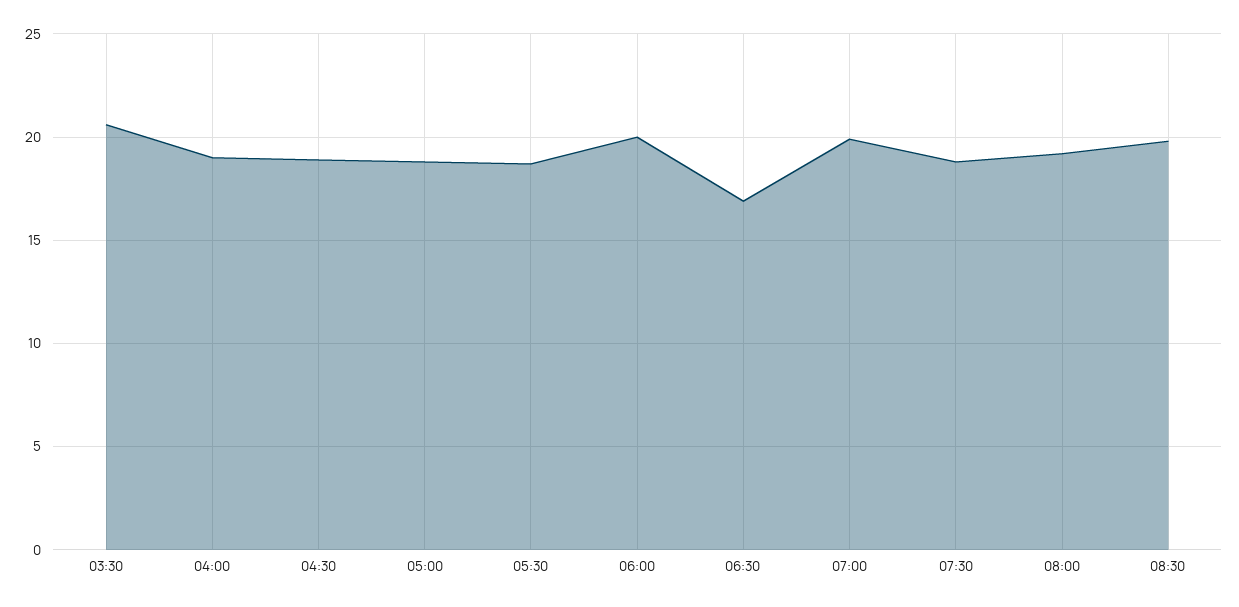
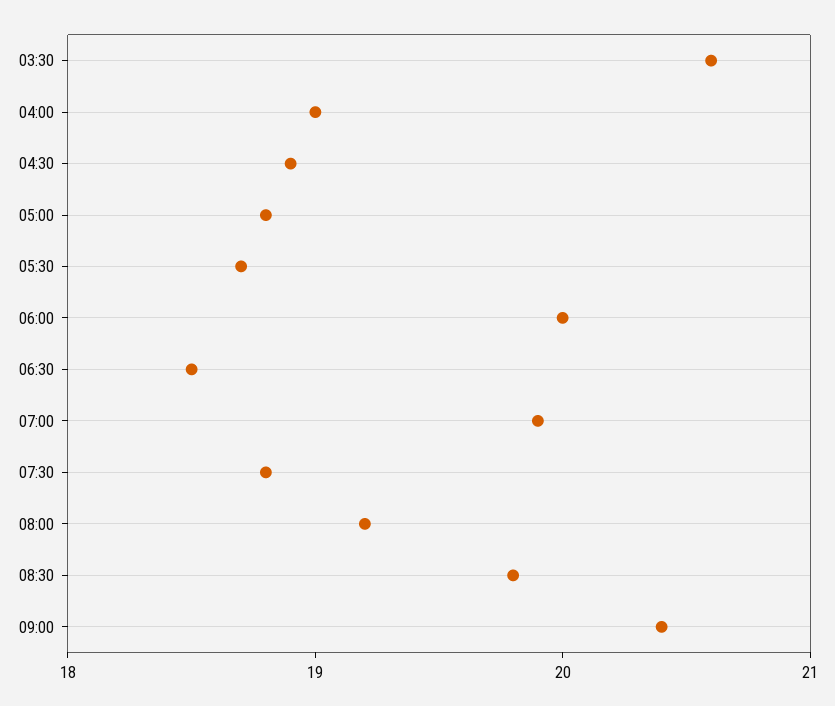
06:30: 17 -> 18.5
09:00: none -> 20.4

